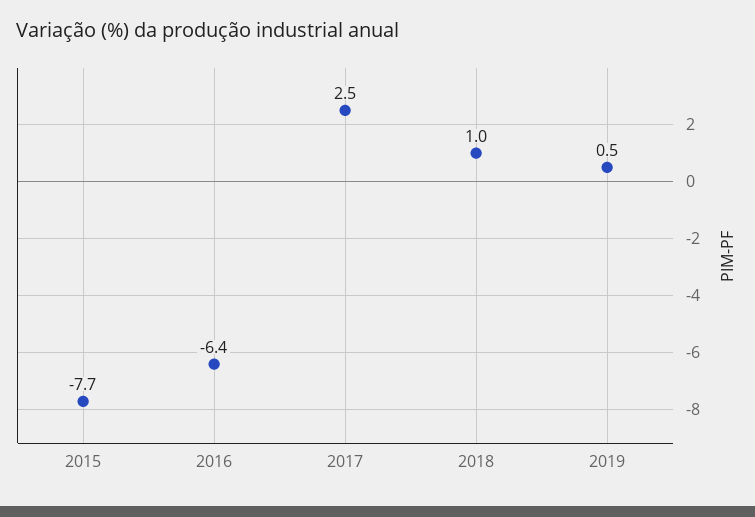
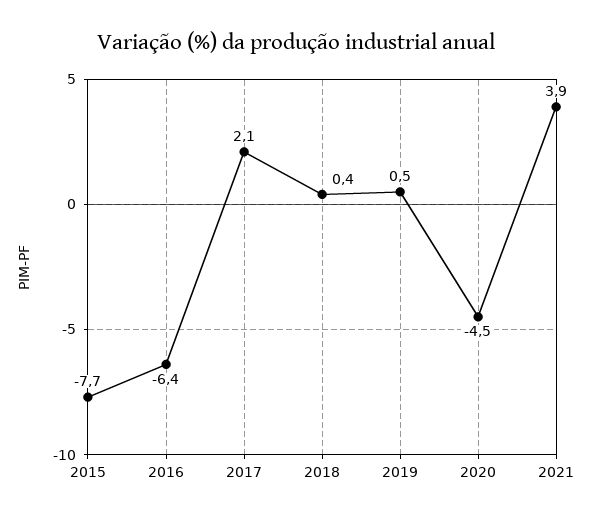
2017: 2.5 -> 2.1
2018: 1 -> 0.4
2020: none -> -4.5
2021: none -> 3.9

